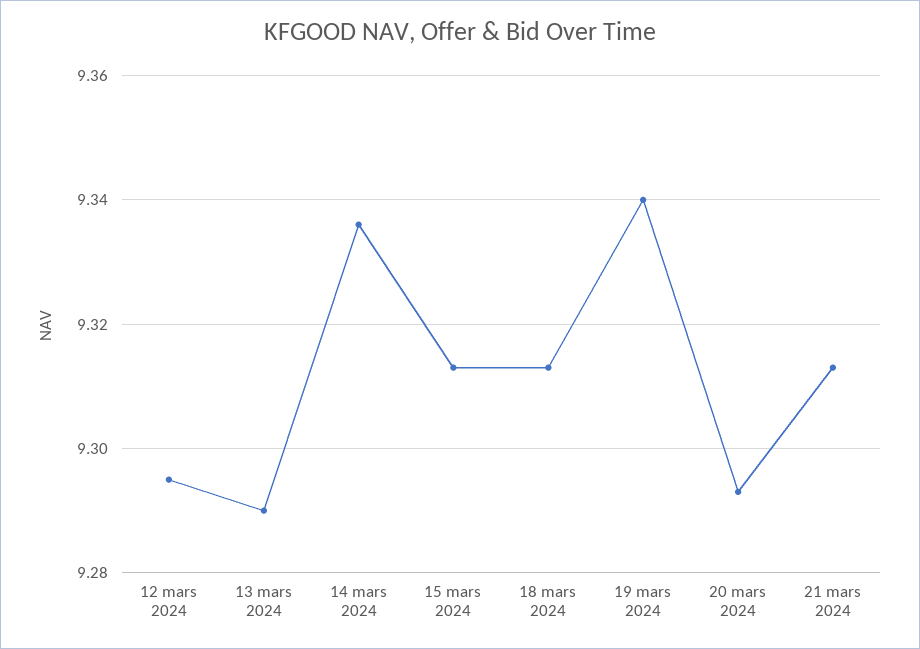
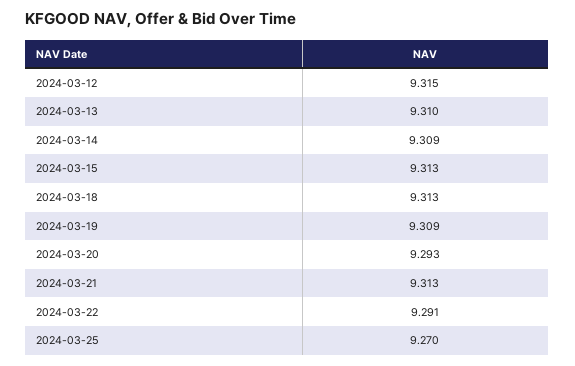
12 mars 2024: 9.295 -> 9.315
13 mars 2024: 9.29 -> 9.31
14 mars 2024: 9.335 -> 9.309
19 mars 2024: 9.34 -> 9.309
2024-03-22: none -> 9.291
2024-03-25: none -> 9.27

